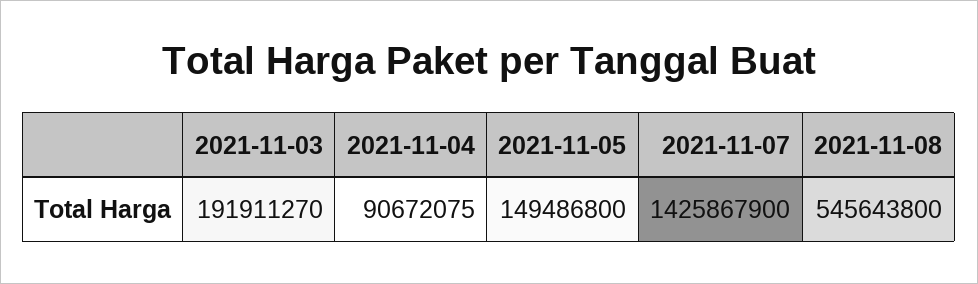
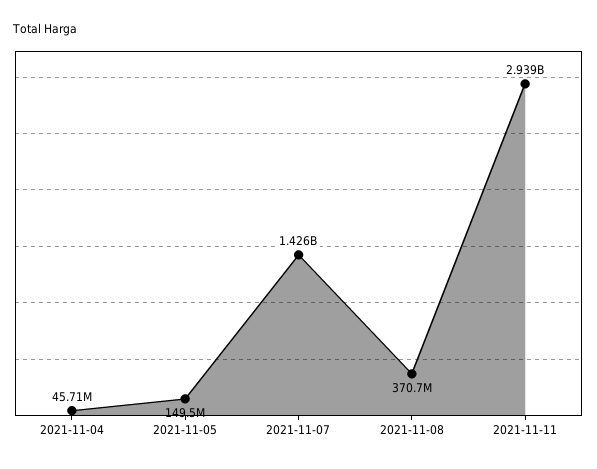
2021-11-03: 191911270 -> none
2021-11-04: 90672075 -> 45710000
2021-11-08: 545643800 -> 370700000
2021-11-11: none -> 2939000000

